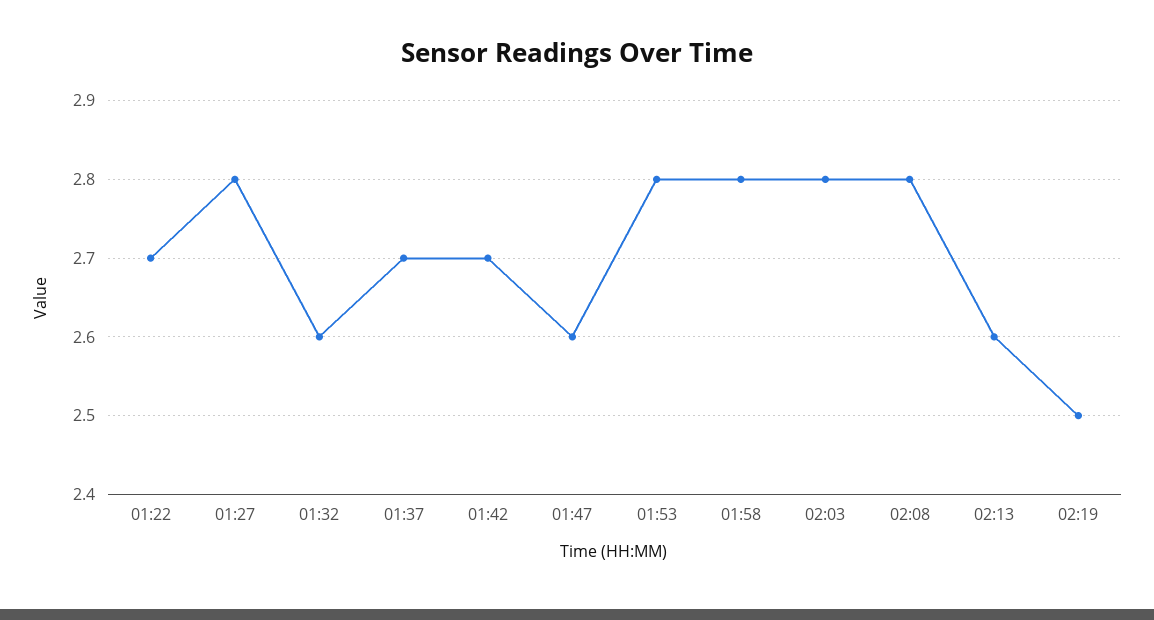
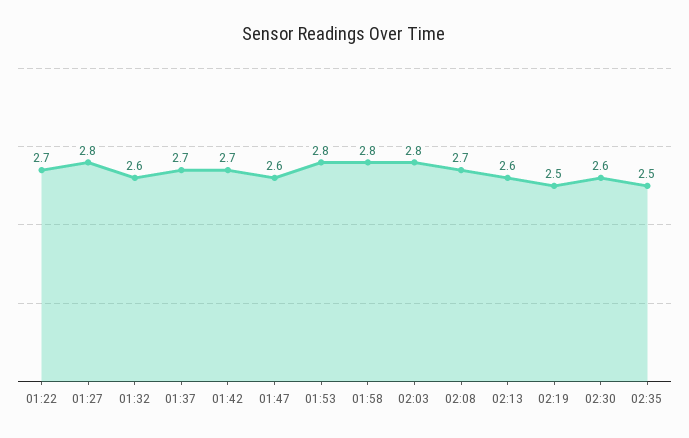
02:08: 2.8 -> 2.7
02:30: none -> 2.6
02:35: none -> 2.5

